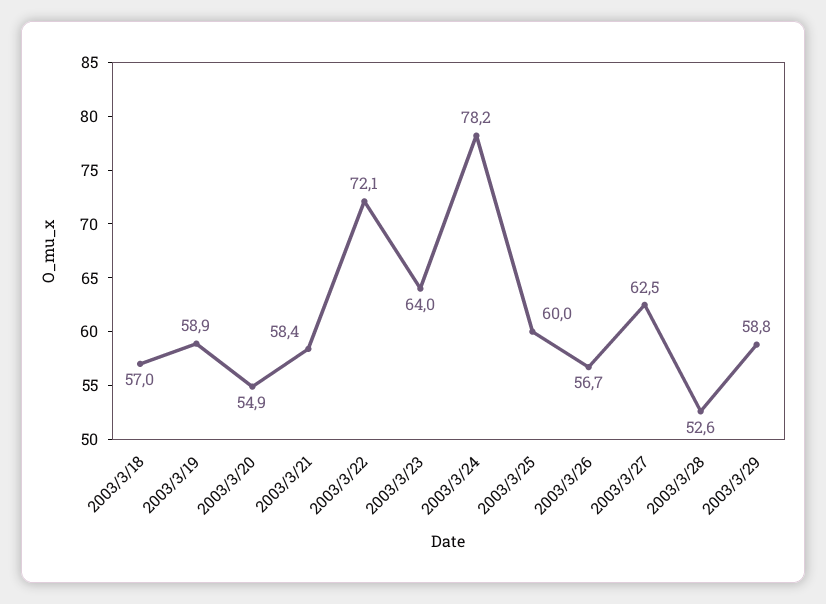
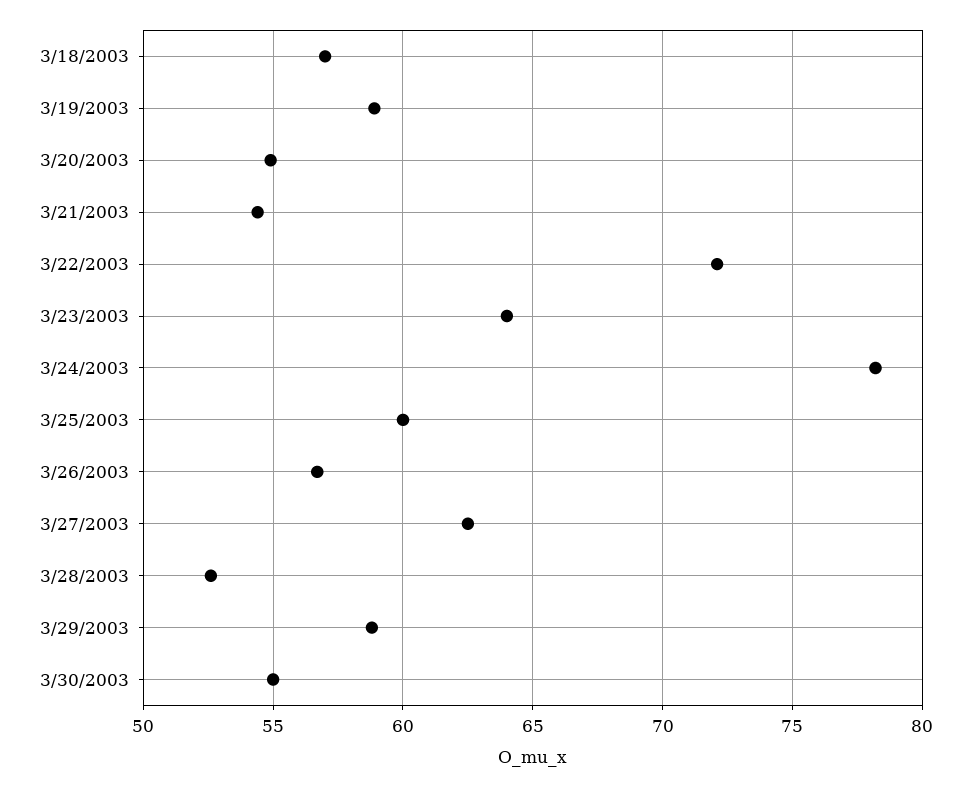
2003/3/21: 58.4 -> 54.5
3/30/2003: none -> 55

